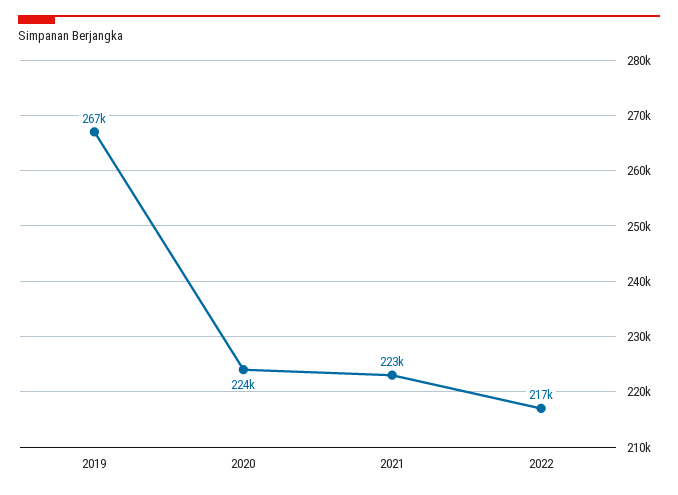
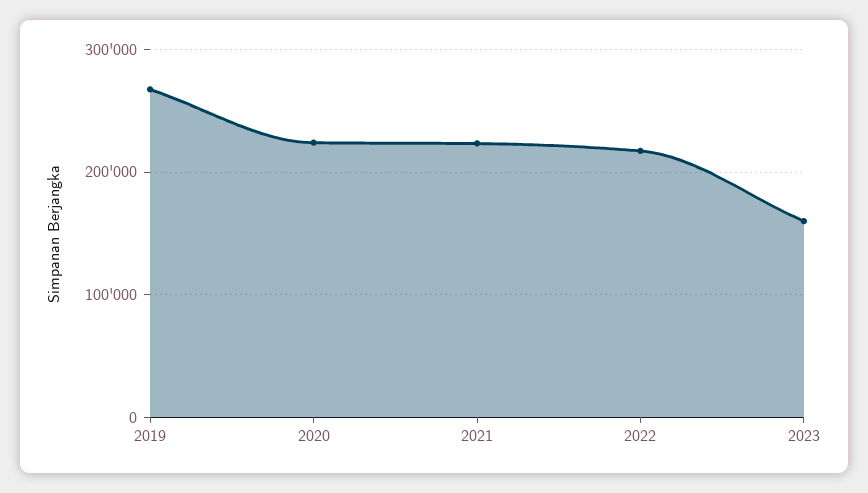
2023: none -> 160000

